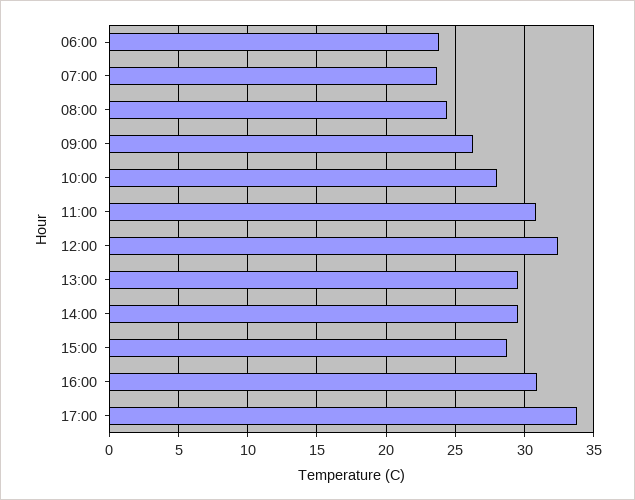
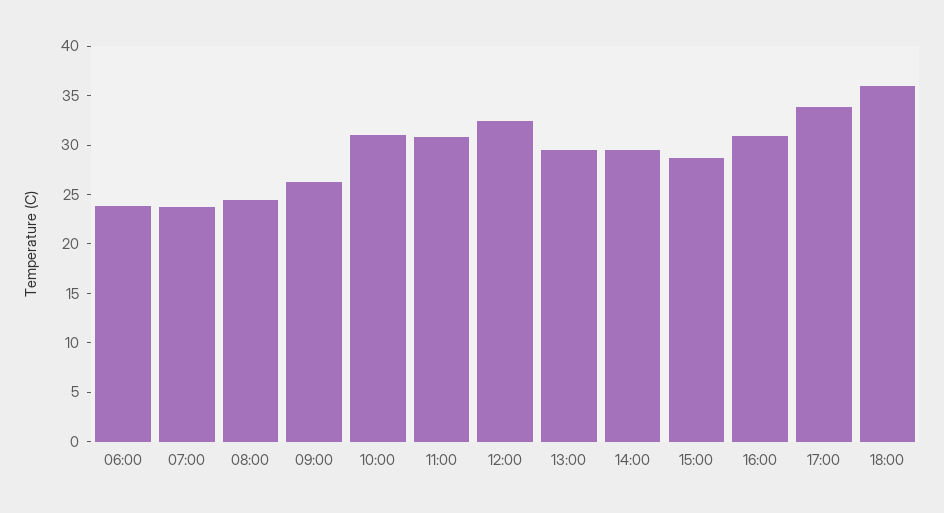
10:00: 28 -> 31
18:00: none -> 36

